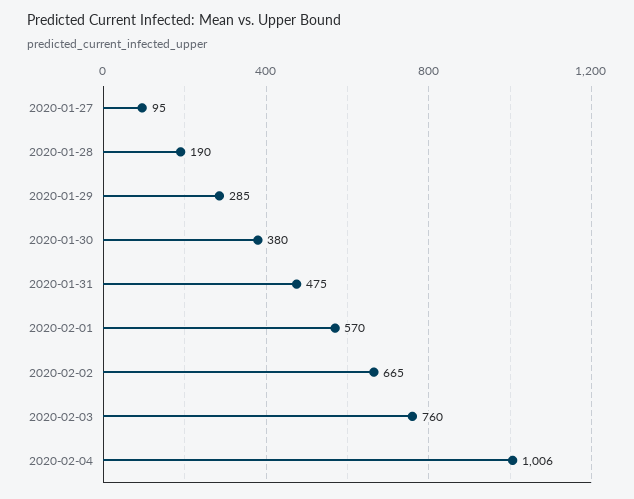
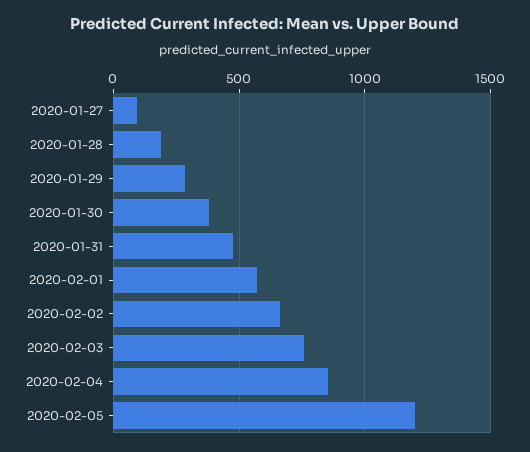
2020-02-04: 1006 -> 850
2020-02-05: none -> 1200

